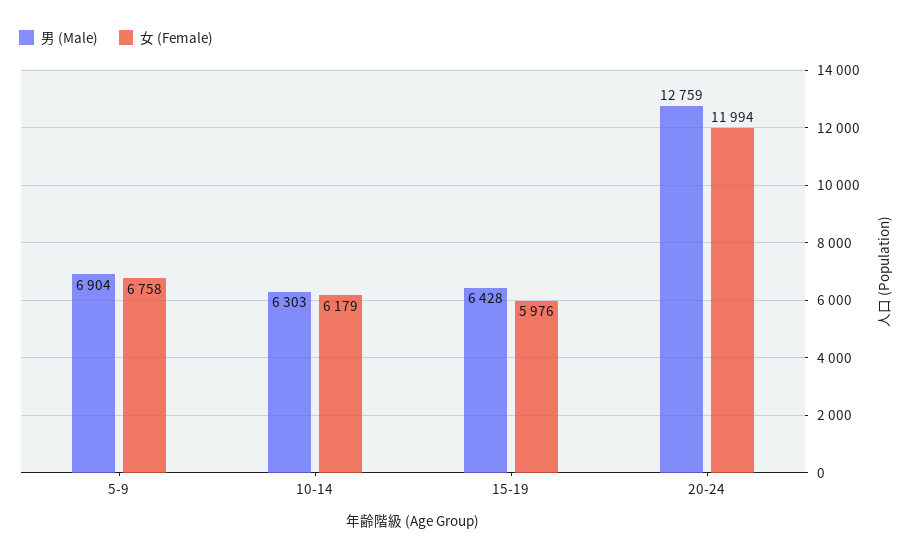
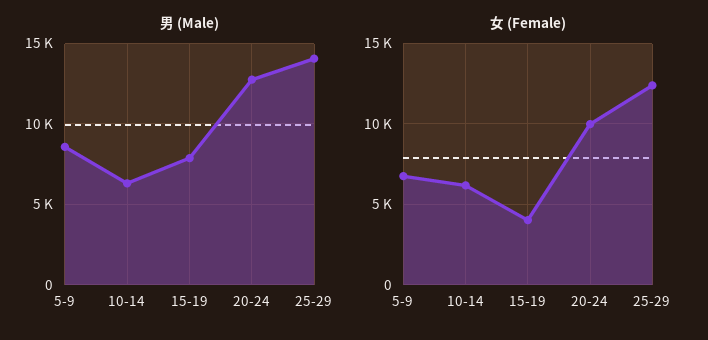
男 (Male), 5-9: 6904 -> 8500
男 (Male), 15-19: 6428 -> 8000
女 (Female), 15-19: 5976 -> 4000
女 (Female), 20-24: 11994 -> 10000
男 (Male), 25-29: none -> 14000
女 (Female), 25-29: none -> 12500

